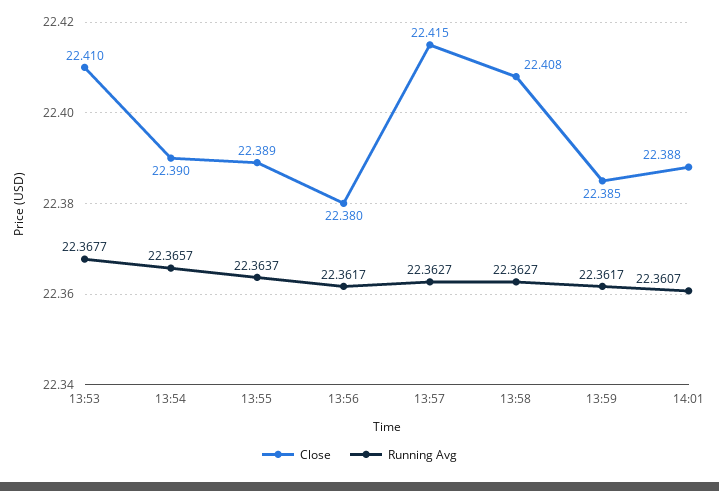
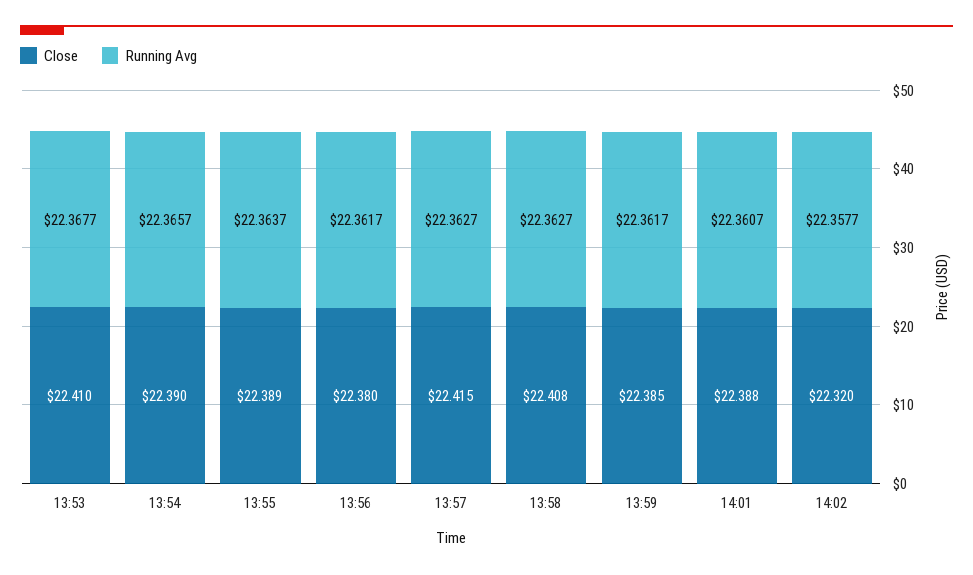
Close, 14:02: none -> 22.32
Running Avg, 14:02: none -> 22.3577

